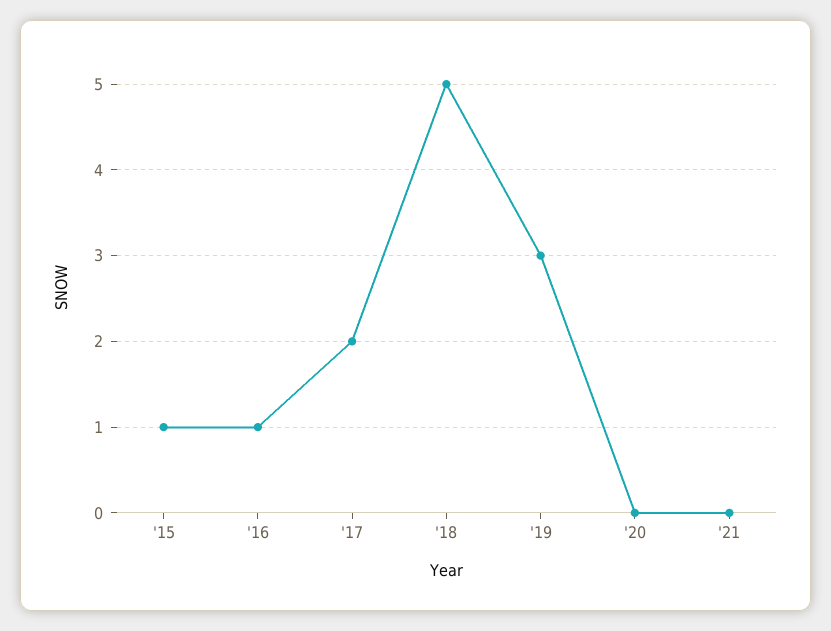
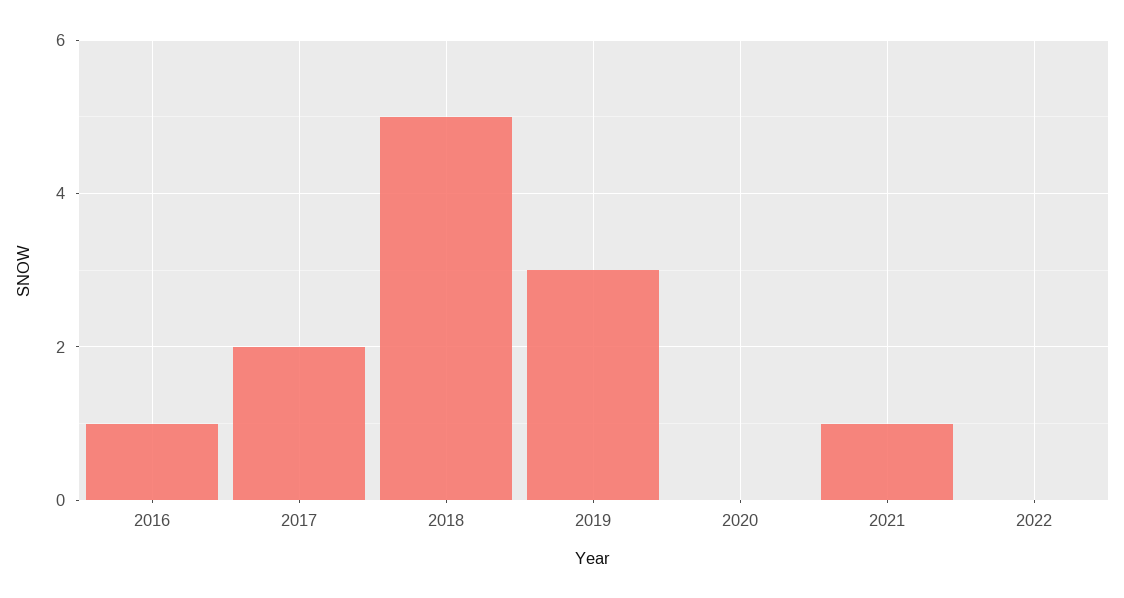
'15: 1 -> none
'21: 0 -> 1
2022: none -> 0

